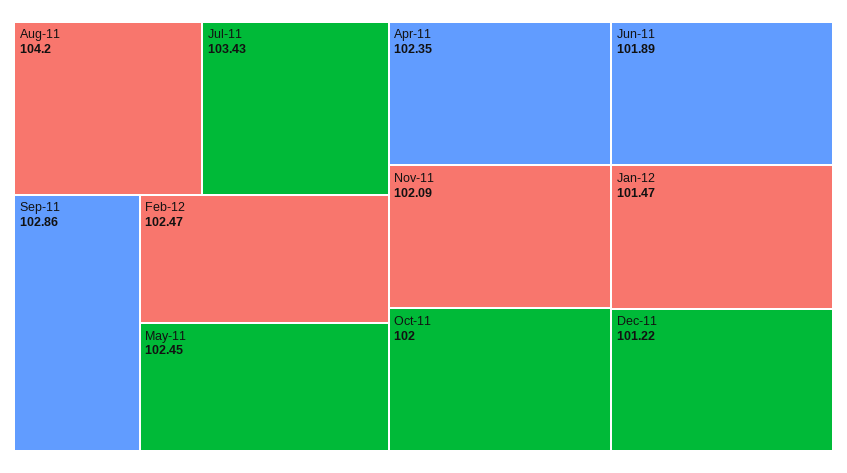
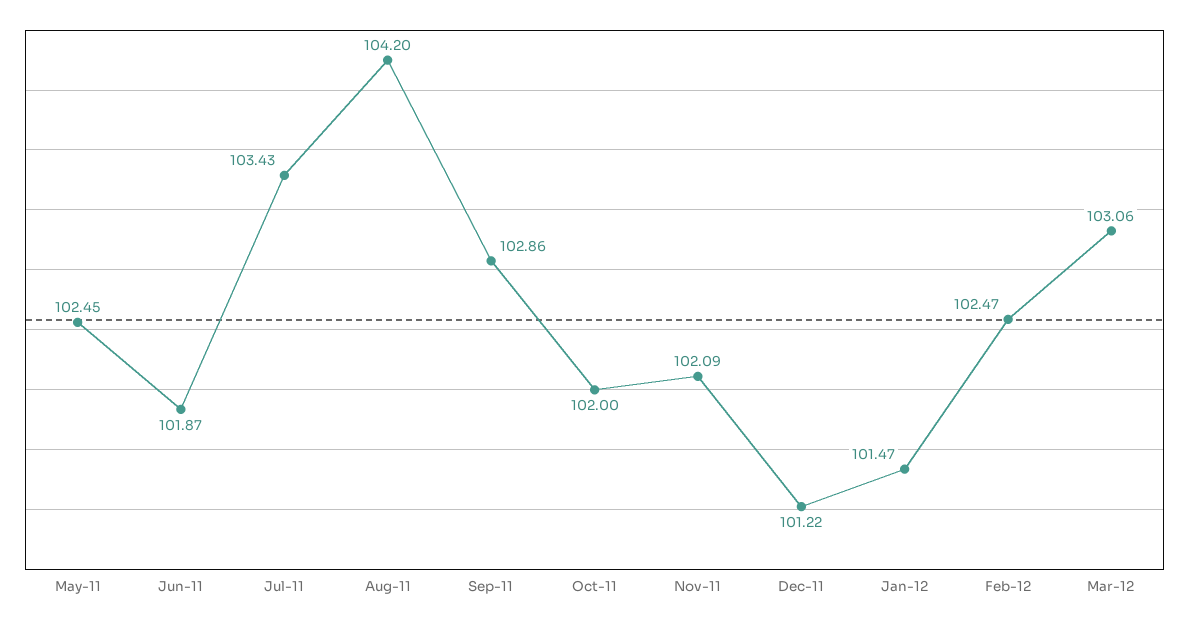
Apr-11: 102.35 -> none
Jun-11: 101.89 -> 101.87
Mar-12: none -> 103.06

